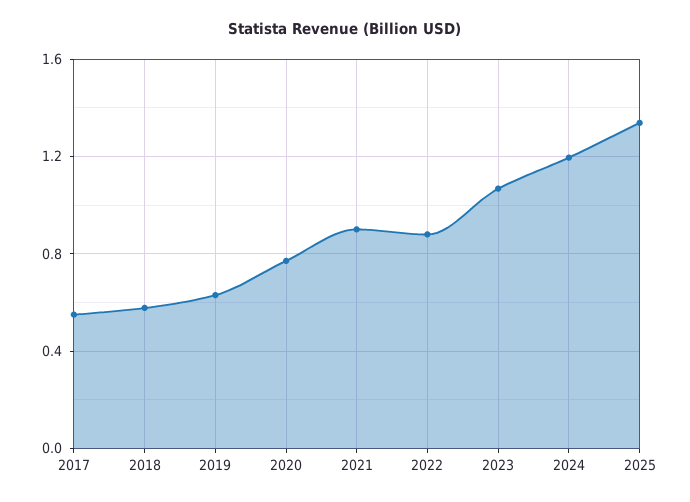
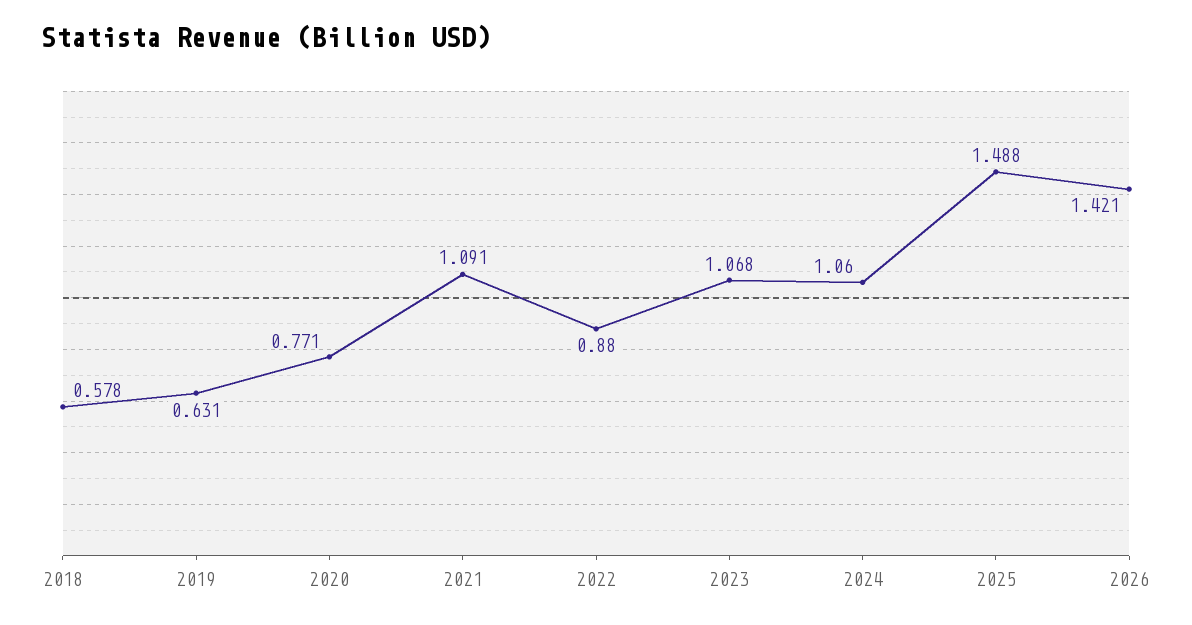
2017: 0.55 -> none
2021: 0.9 -> 1.091
2024: 1.2 -> 1.06
2025: 1.35 -> 1.488
2026: none -> 1.421

